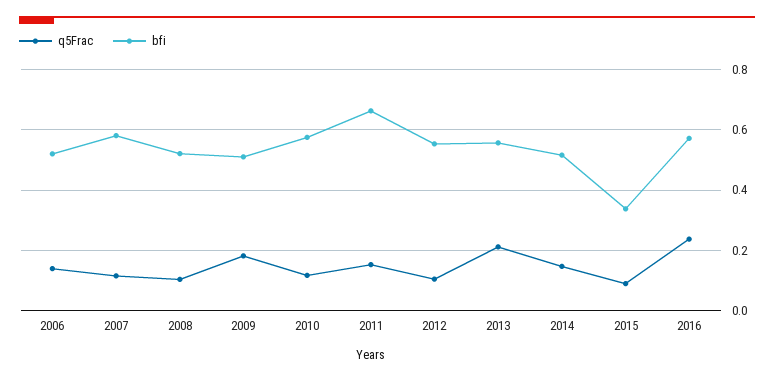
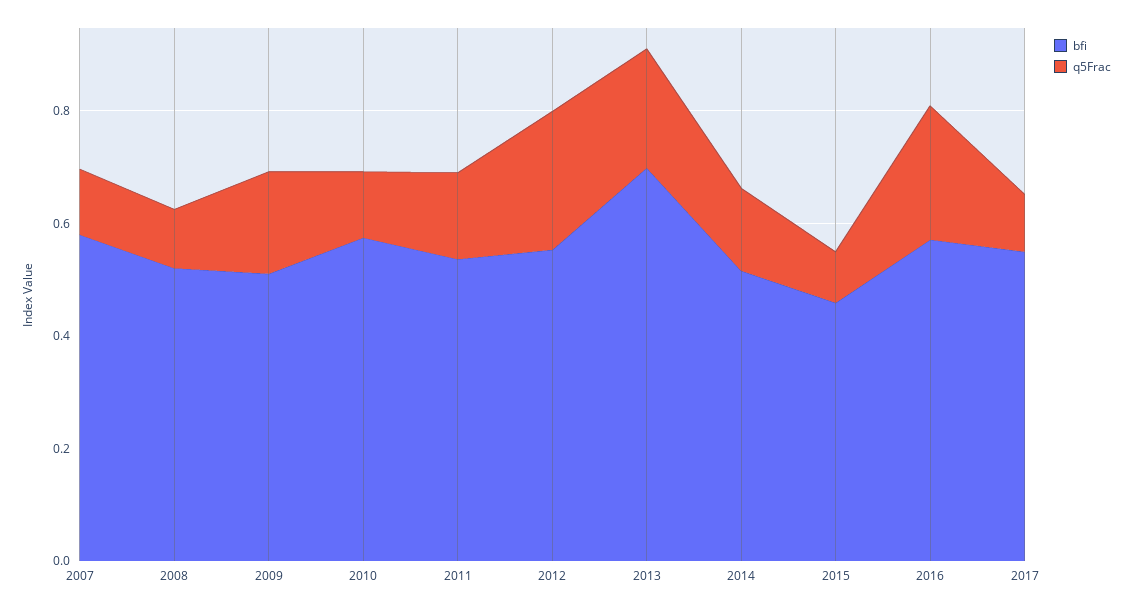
q5Frac, 2006: 0.14 -> none
bfi, 2006: 0.52 -> none
bfi, 2011: 0.66 -> 0.55
q5Frac, 2012: 0.1 -> 0.25
bfi, 2013: 0.56 -> 0.7
bfi, 2015: 0.34 -> 0.45
bfi, 2017: none -> 0.55
q5Frac, 2017: none -> 0.1

